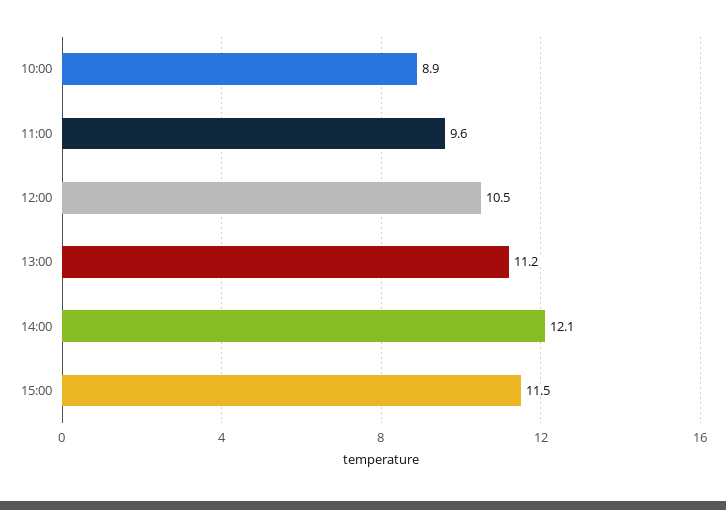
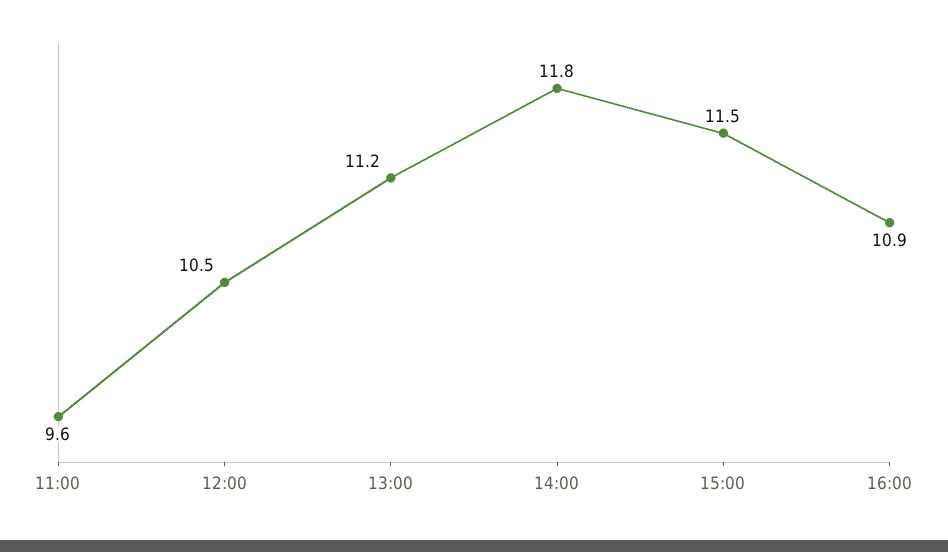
10:00: 8.9 -> none
14:00: 12.1 -> 11.8
16:00: none -> 10.9

